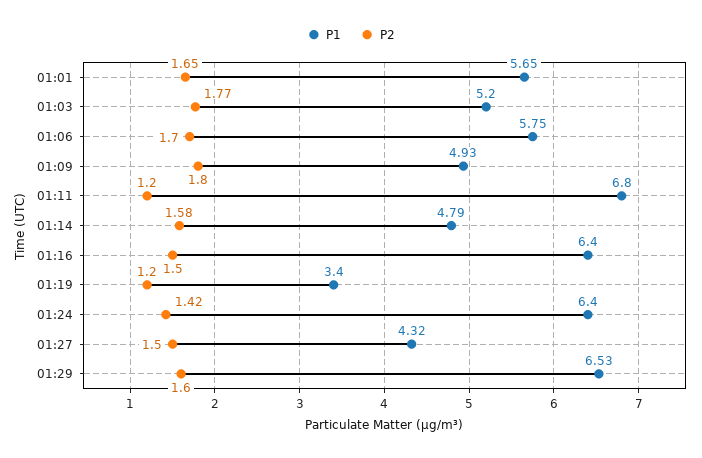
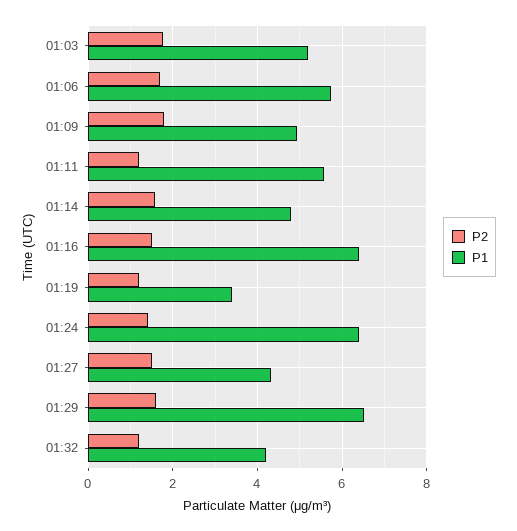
P1, 01:01: 5.65 -> none
P2, 01:01: 1.65 -> none
P1, 01:11: 6.8 -> 5.6
P2, 01:32: none -> 1.2
P1, 01:32: none -> 4.2

